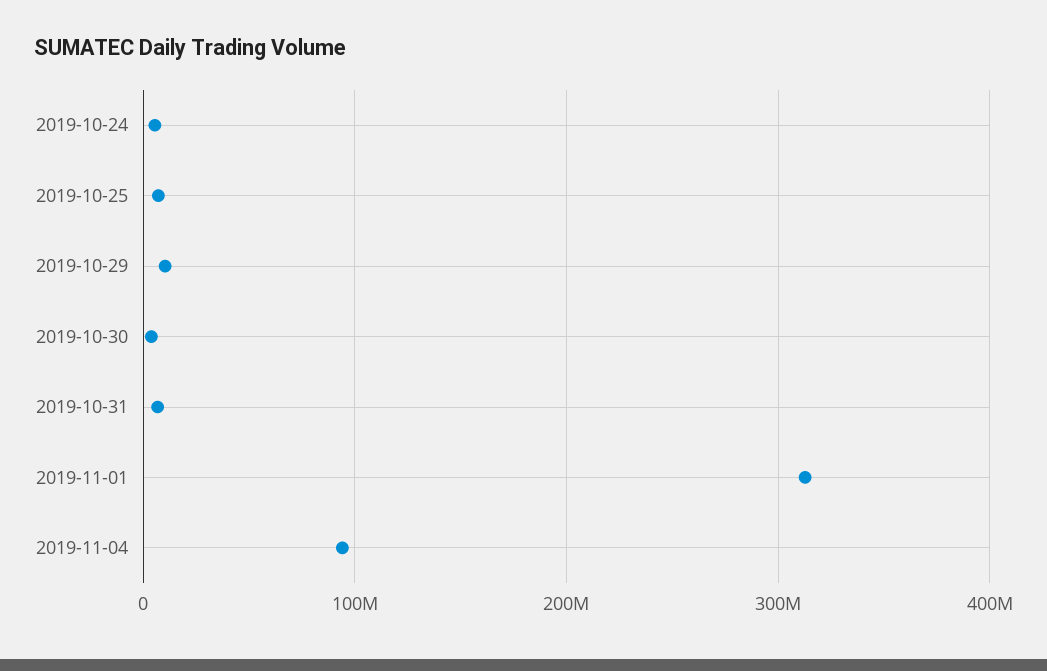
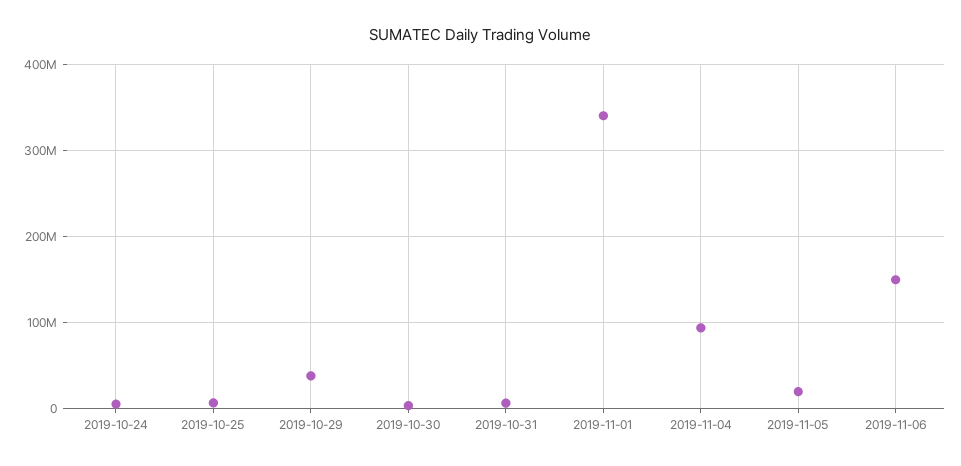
2019-10-29: 10000000 -> 40000000
2019-11-01: 310000000 -> 340000000
2019-11-05: none -> 20000000
2019-11-06: none -> 150000000

